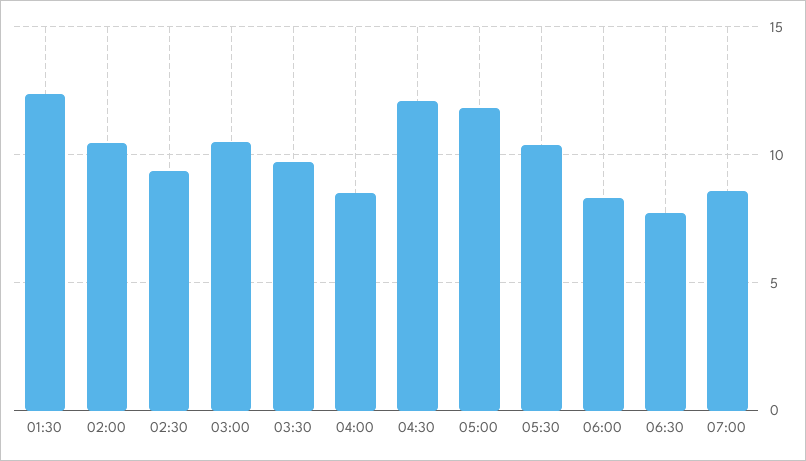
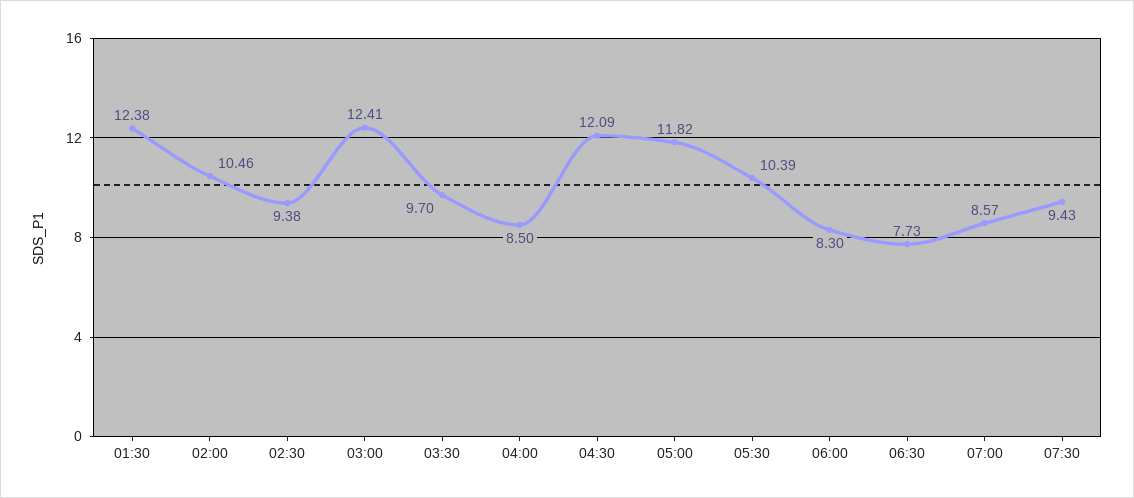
03:00: 10.5 -> 12.41
07:30: none -> 9.43

